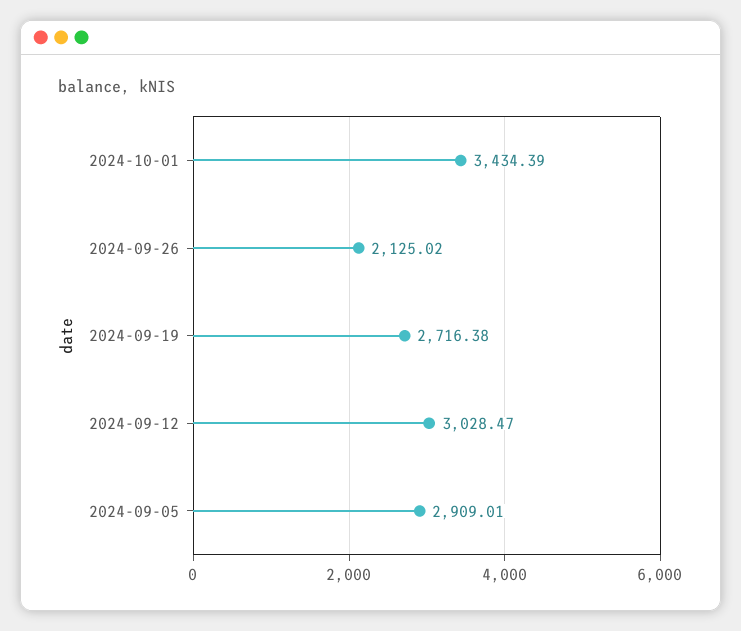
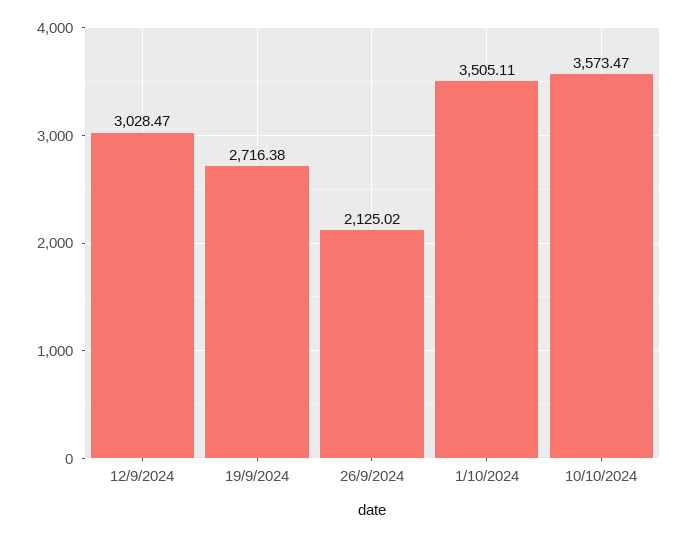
2024-10-01: 3434.39 -> 3505.11
2024-09-05: 2909.01 -> none
10/10/2024: none -> 3573.47

